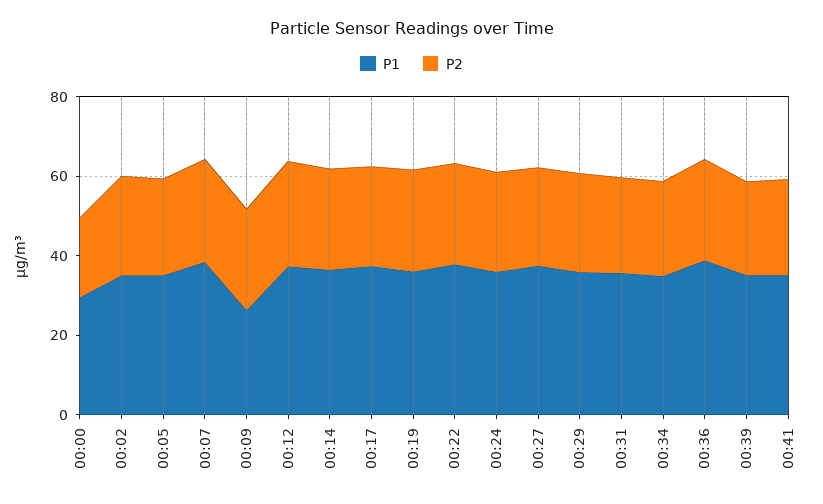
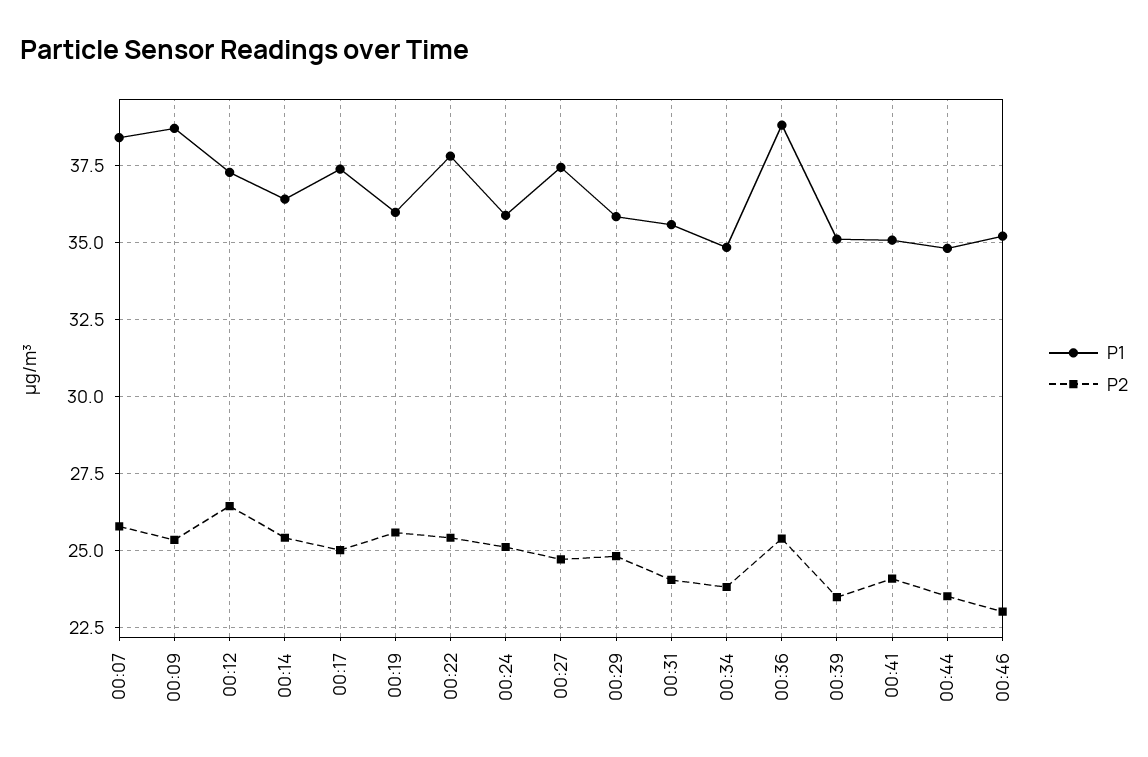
P1, 00:00: 30 -> none
P2, 00:00: 20 -> none
P1, 00:02: 35 -> none
P2, 00:02: 25 -> none
P1, 00:05: 35 -> none
P2, 00:05: 25 -> none
P1, 00:09: 25 -> 38.75
P1, 00:44: none -> 34.75
P2, 00:44: none -> 23.5
P1, 00:46: none -> 35.25
P2, 00:46: none -> 23

